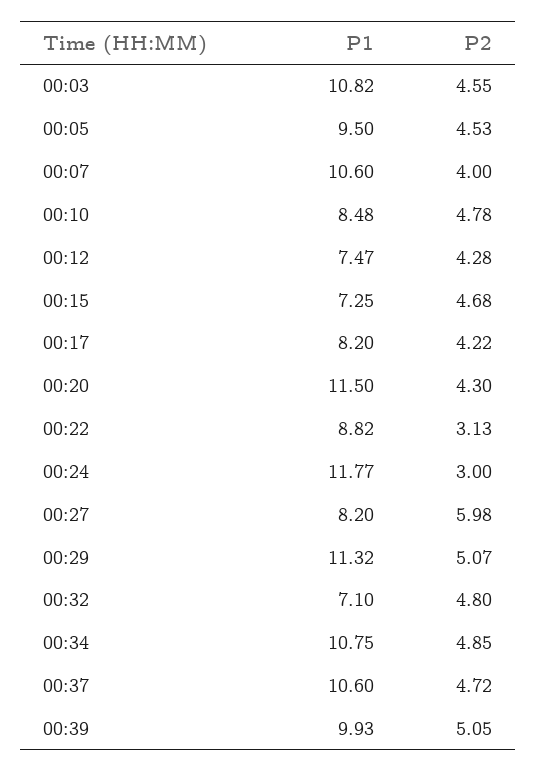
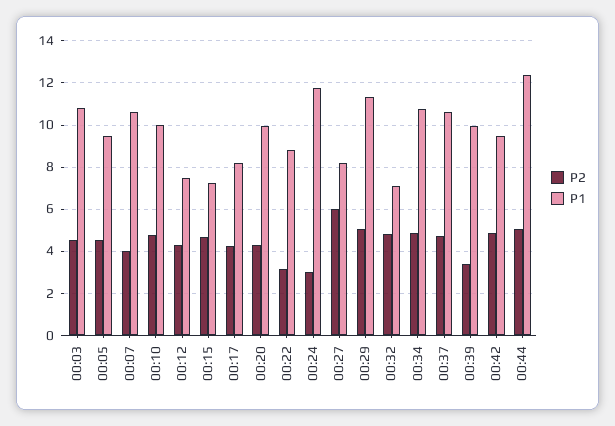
P1, 00:10: 8.48 -> 10
P1, 00:20: 11.5 -> 10
P2, 00:39: 5.05 -> 3.5
P2, 00:42: none -> 5
P1, 00:42: none -> 9.5
P2, 00:44: none -> 5
P1, 00:44: none -> 12.5

